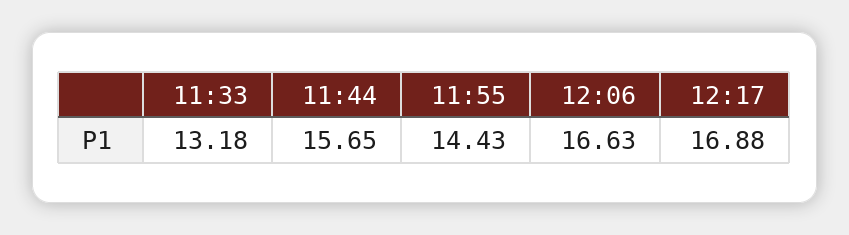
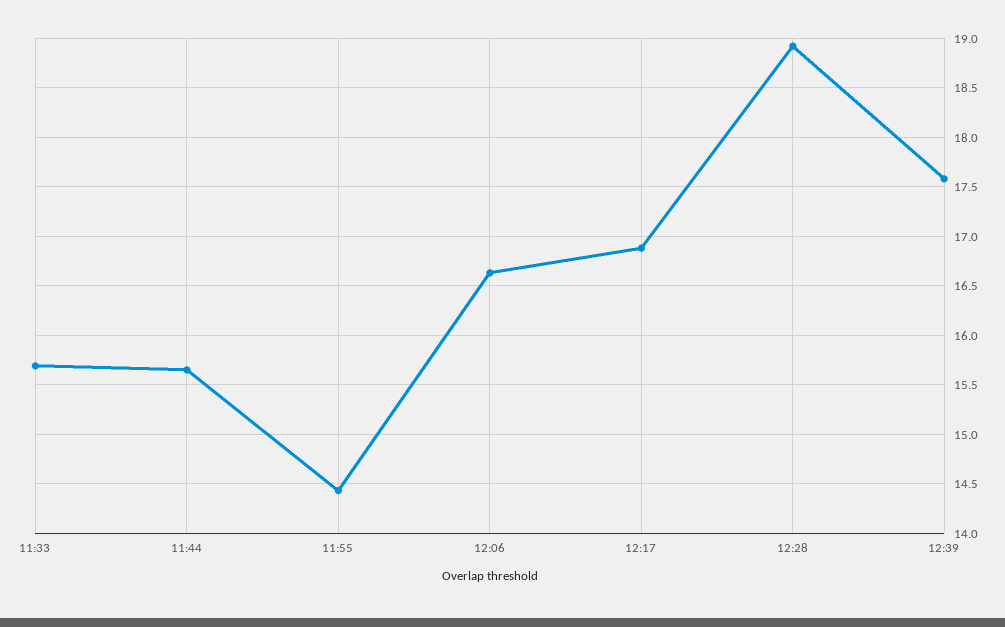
11:33: 13.18 -> 15.7
12:28: none -> 18.9
12:39: none -> 17.6

